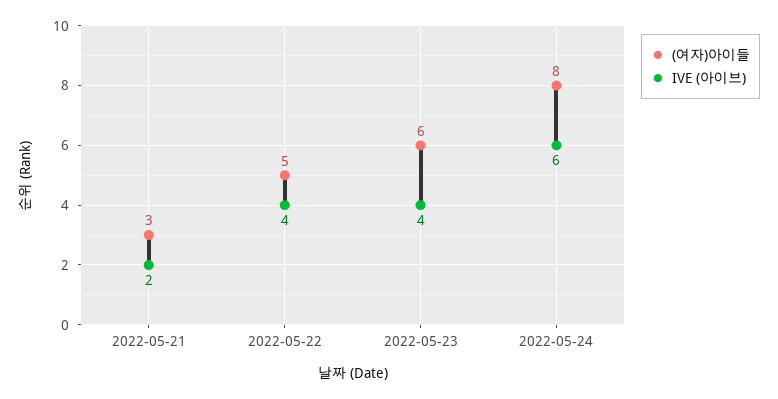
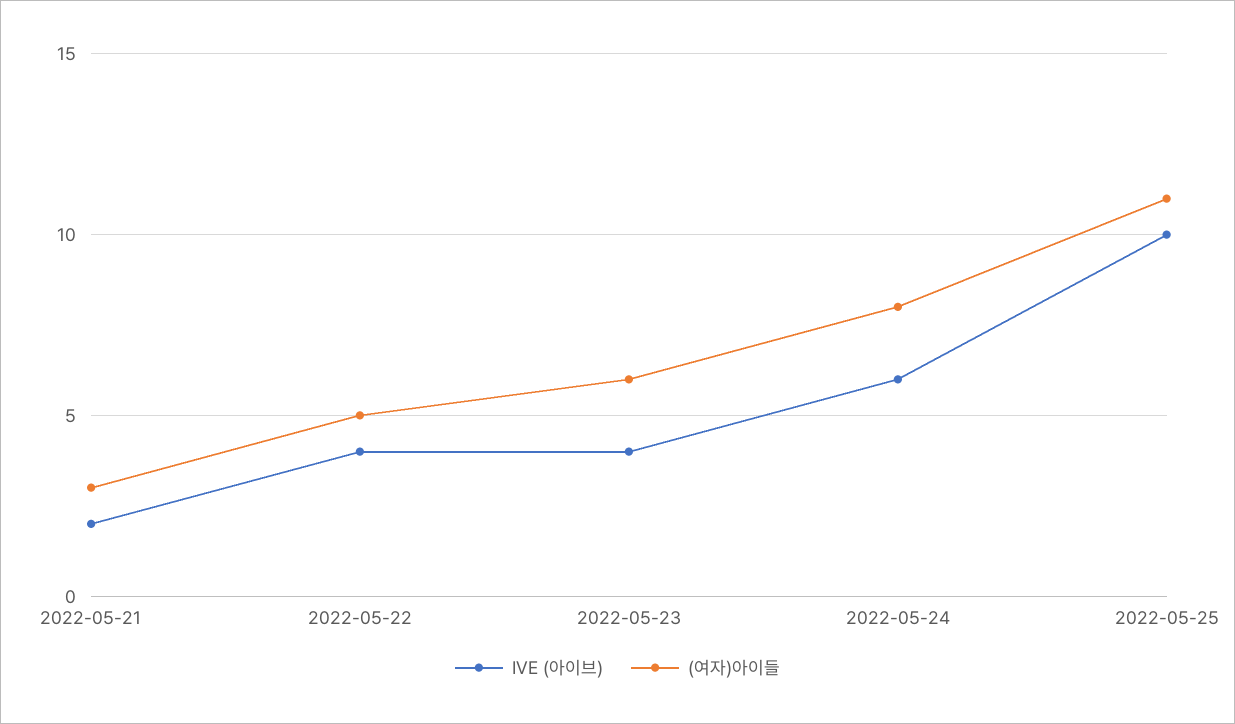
IVE (아이브), 2022-05-25: none -> 10
(여자)아이들, 2022-05-25: none -> 11

